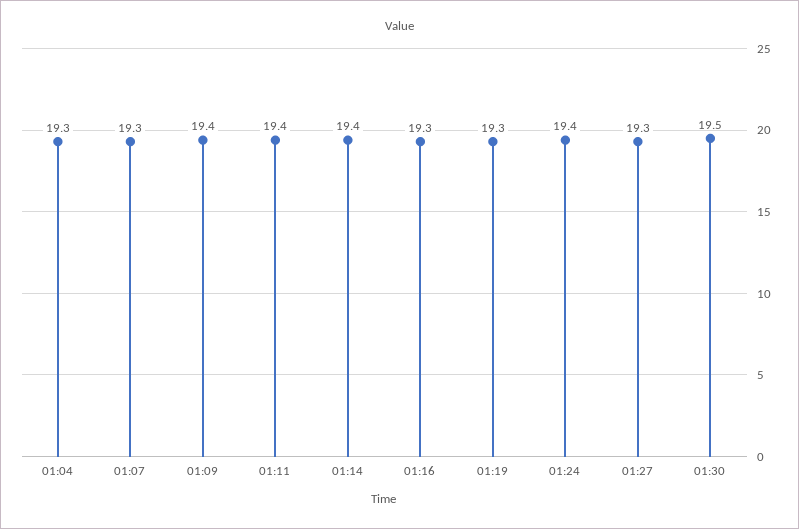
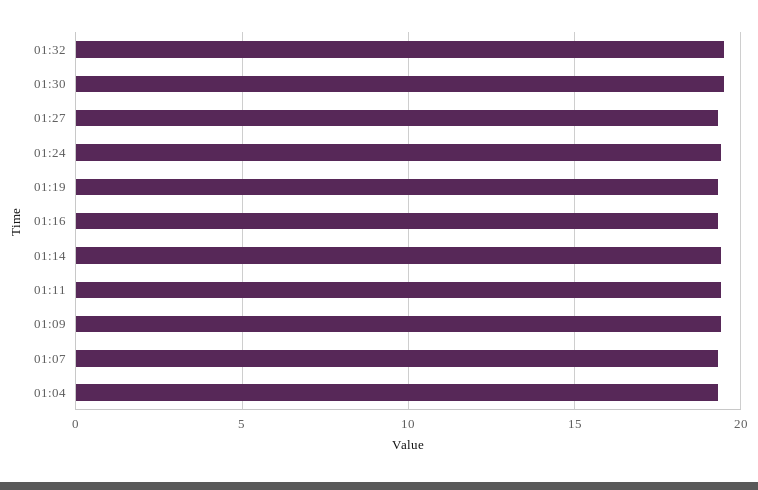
01:32: none -> 19.5

